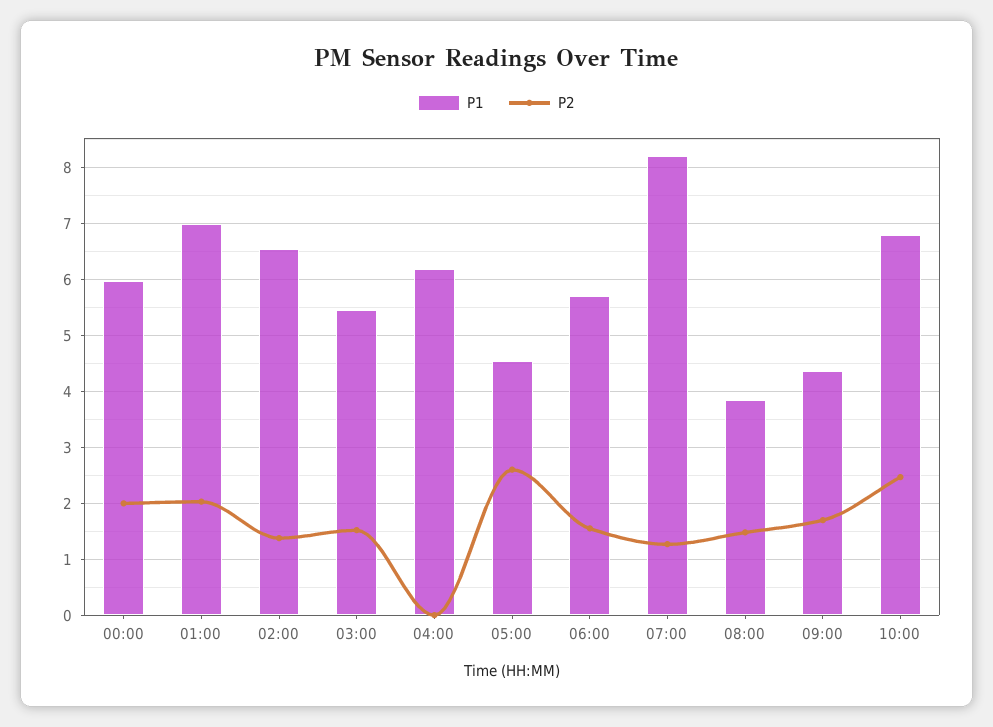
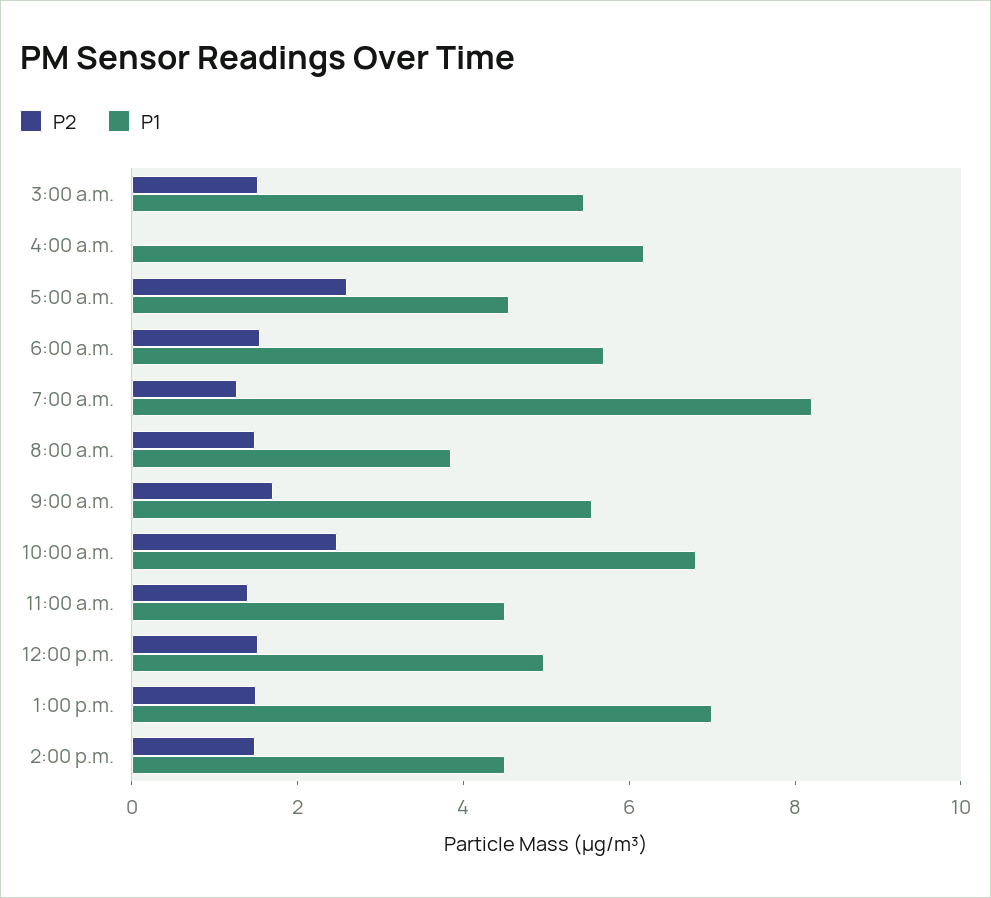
P1, 00:00: 6 -> none
P2, 00:00: 2 -> none
P1, 01:00: 7 -> none
P2, 01:00: 2 -> none
P1, 02:00: 6.6 -> none
P2, 02:00: 1.4 -> none
P1, 09:00: 4.4 -> 5.5
P2, 11:00 a.m.: none -> 1.5
P1, 11:00 a.m.: none -> 4.5
P2, 12:00 p.m.: none -> 1.5
P1, 12:00 p.m.: none -> 5
P2, 1:00 p.m.: none -> 1.5
P1, 1:00 p.m.: none -> 7
P2, 2:00 p.m.: none -> 1.5
P1, 2:00 p.m.: none -> 4.5

